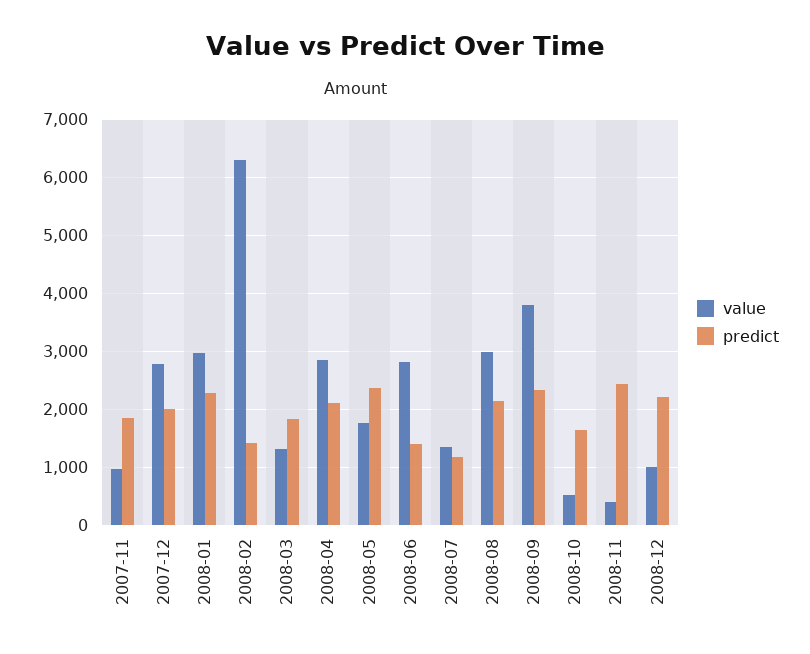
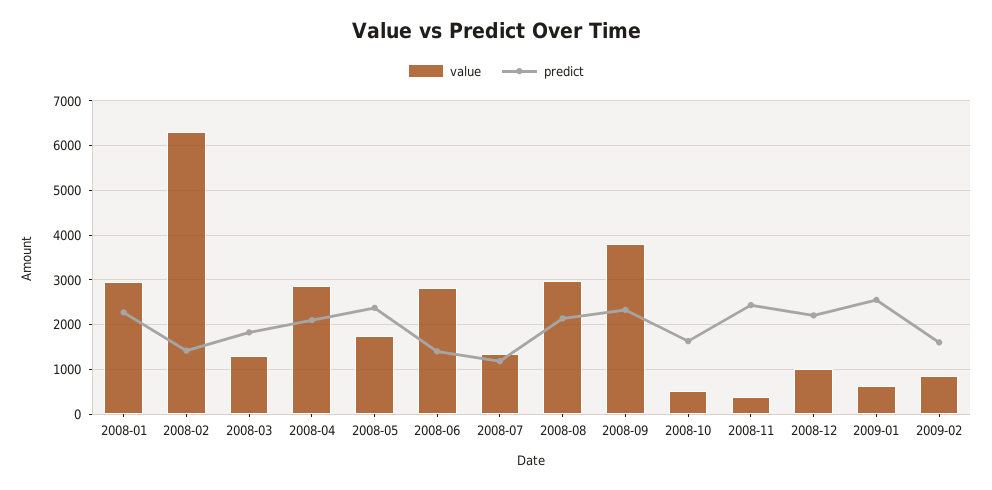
value, 2007-11: 1000 -> none
predict, 2007-11: 1800 -> none
value, 2007-12: 2800 -> none
predict, 2007-12: 2000 -> none
value, 2009-01: none -> 600
predict, 2009-01: none -> 2600
value, 2009-02: none -> 800
predict, 2009-02: none -> 1600

